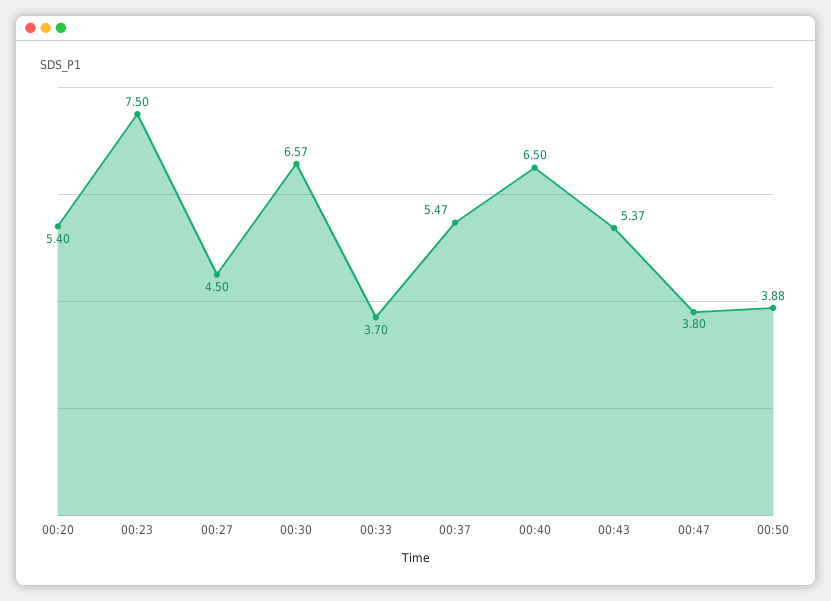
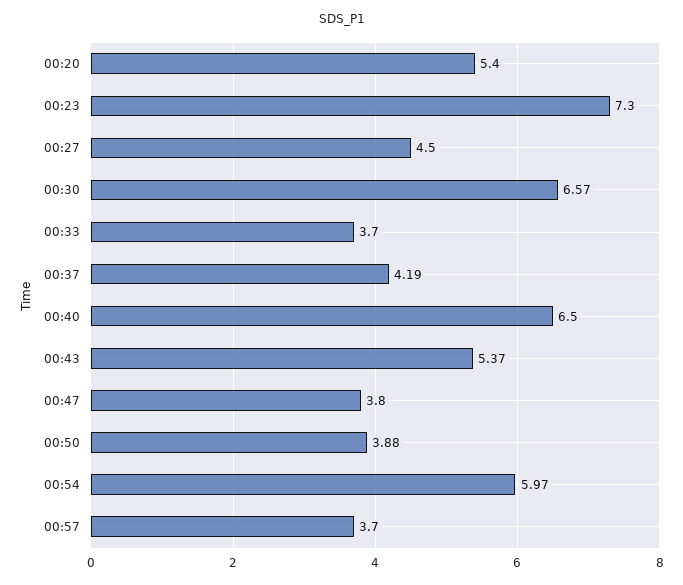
00:23: 7.5 -> 7.3
00:37: 5.47 -> 4.19
00:54: none -> 5.97
00:57: none -> 3.7

